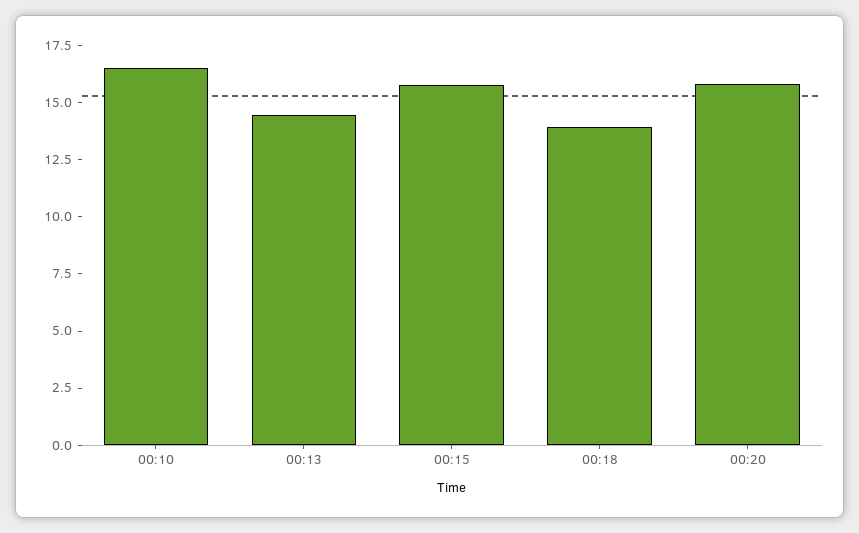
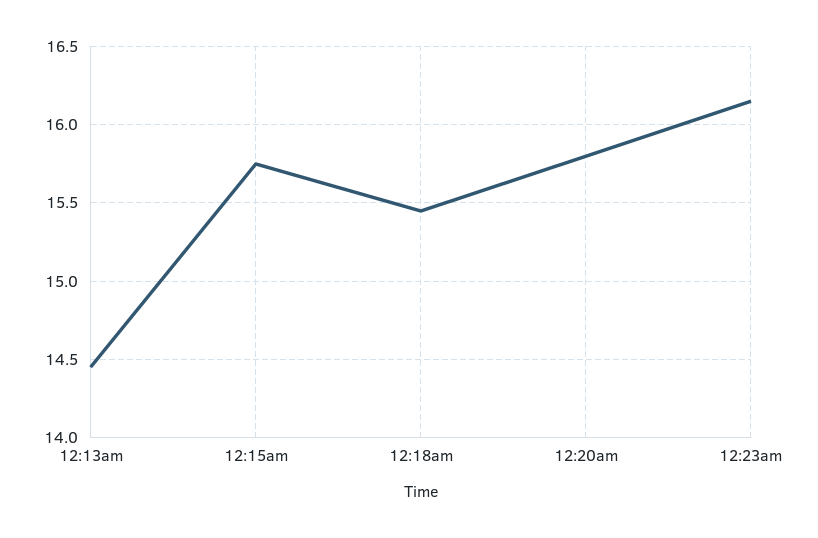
00:10: 16.5 -> none
00:18: 14 -> 15.45
12:23am: none -> 16.15

